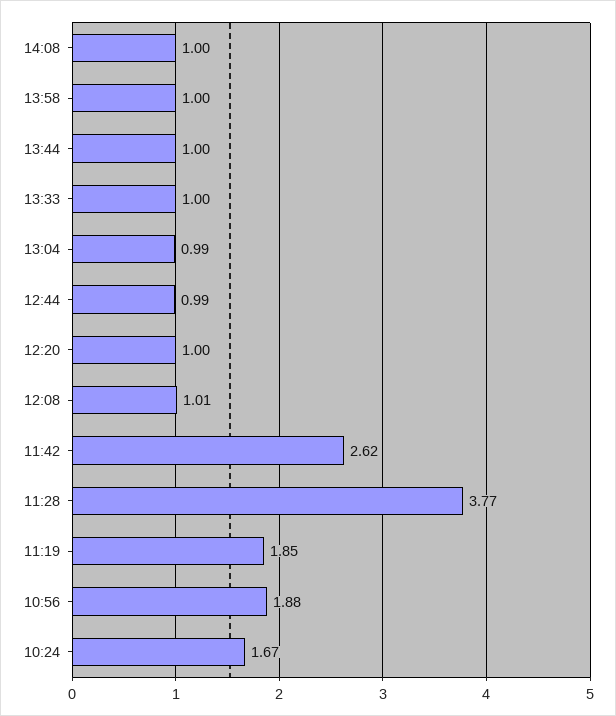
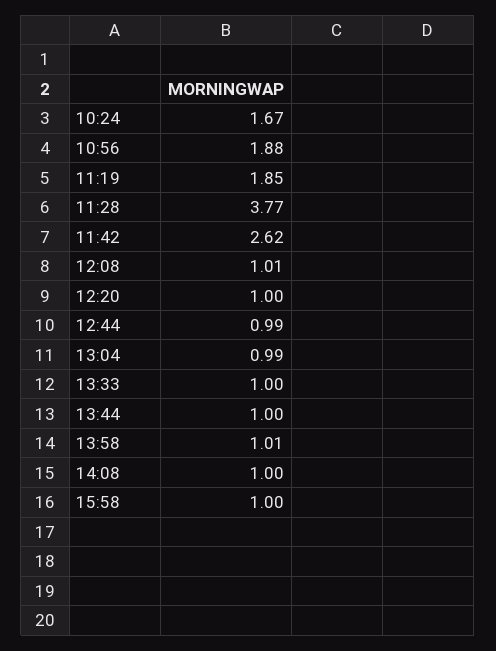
13:58: 1 -> 1.01
15:58: none -> 1

